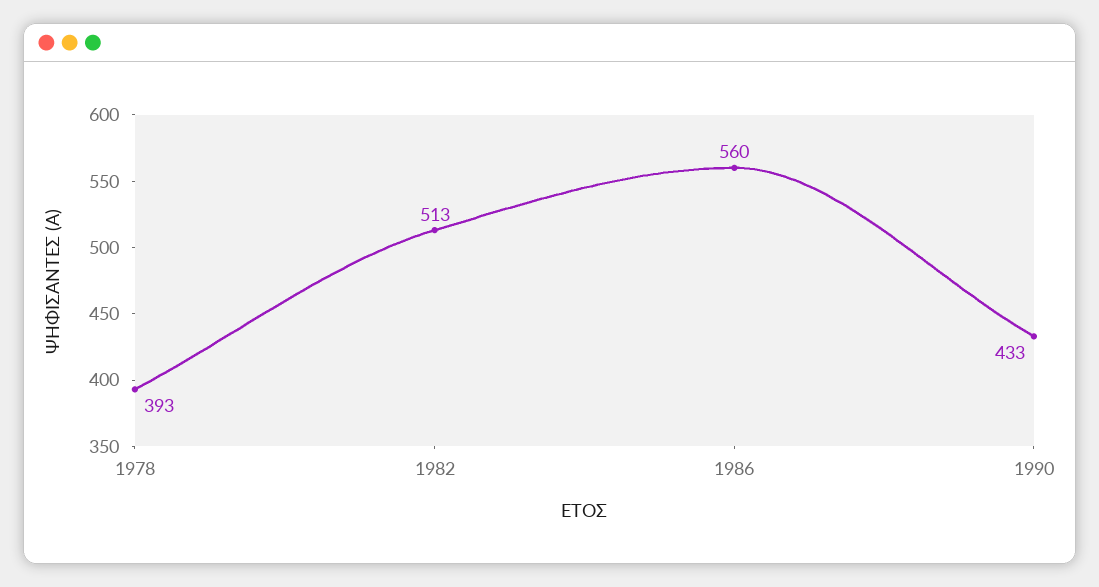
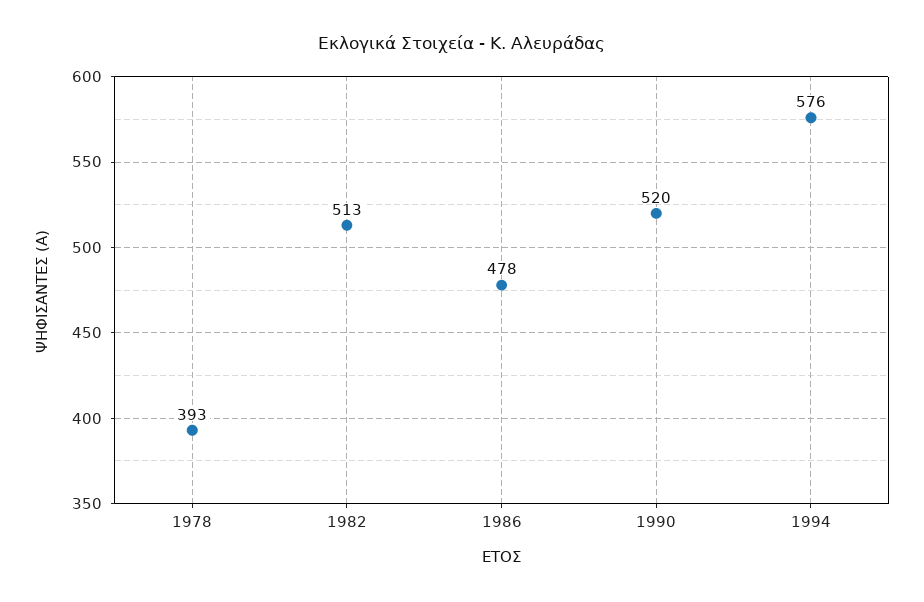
1986: 560 -> 478
1990: 433 -> 520
1994: none -> 576

